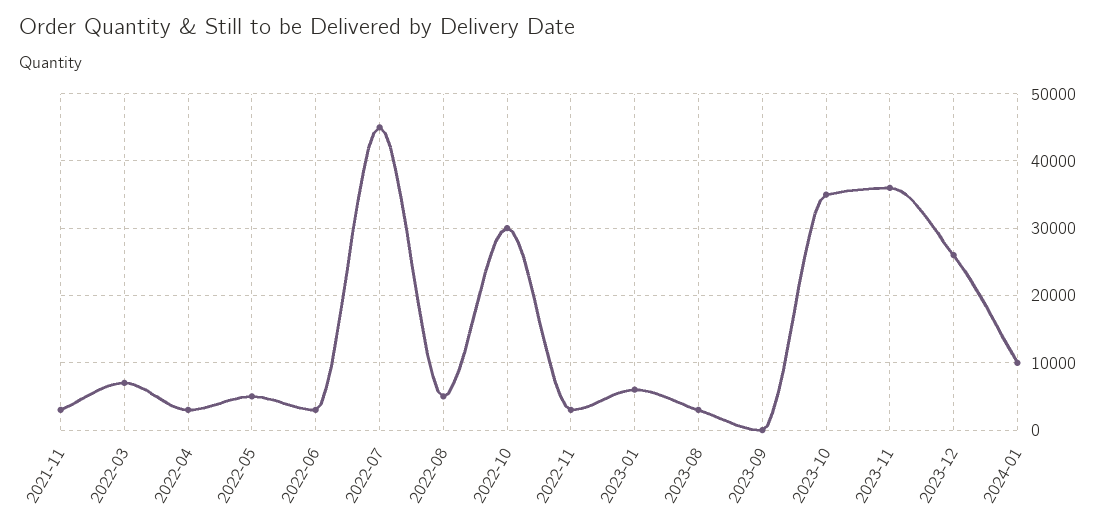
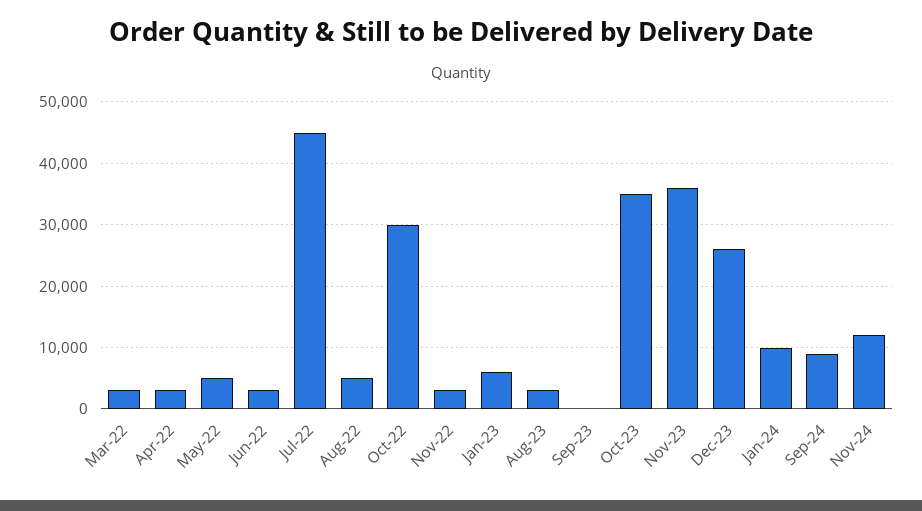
2021-11: 3000 -> none
2022-03: 7000 -> 3000
Sep-24: none -> 9000
Nov-24: none -> 12000

